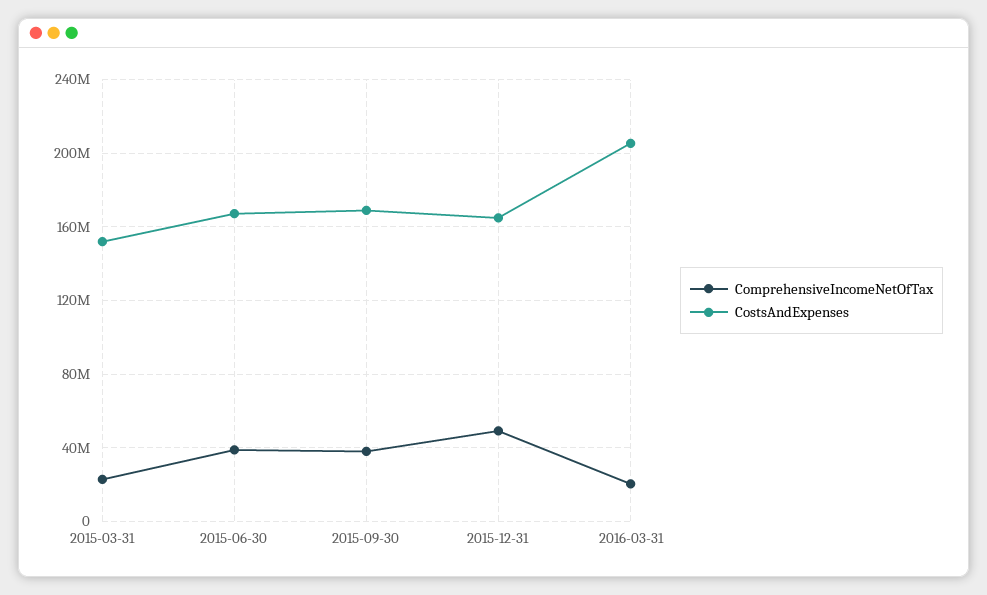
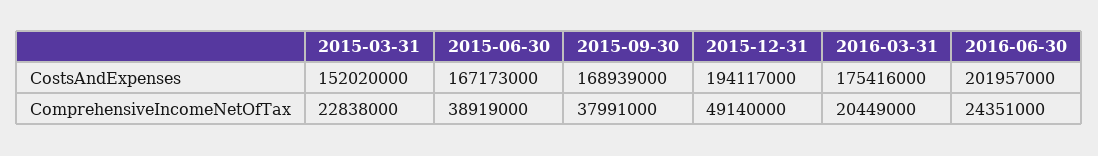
CostsAndExpenses, 2015-12-31: 165000000 -> 194117000
CostsAndExpenses, 2016-03-31: 205000000 -> 175416000
CostsAndExpenses, 2016-06-30: none -> 201957000
ComprehensiveIncomeNetOfTax, 2016-06-30: none -> 24351000

